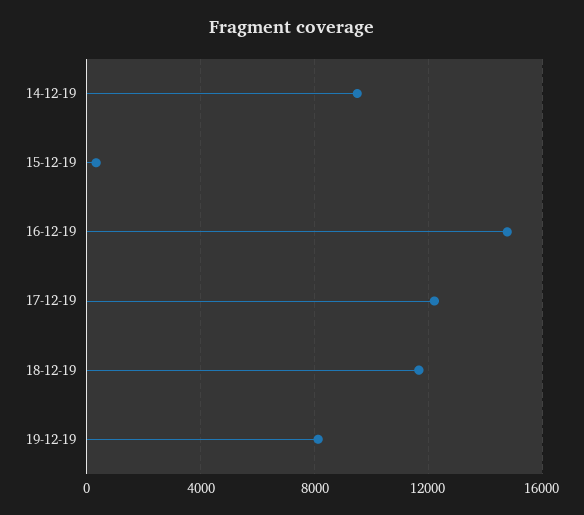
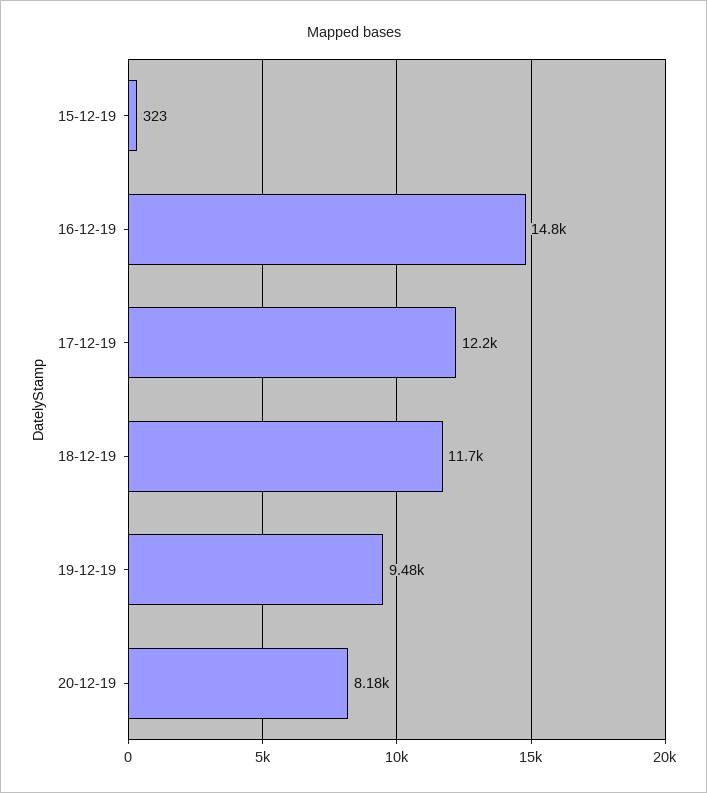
14-12-19: 9500 -> none
19-12-19: 8000 -> 9480
20-12-19: none -> 8180

